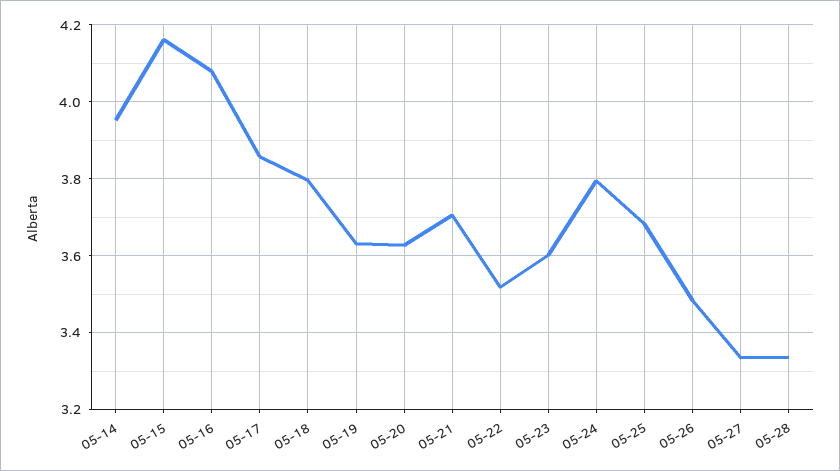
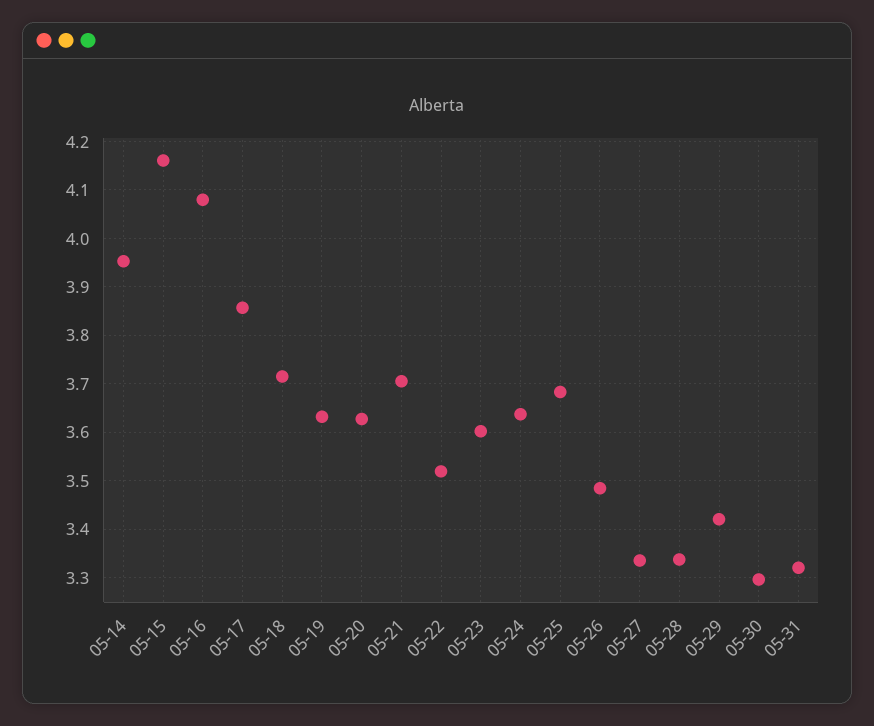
05-18: 3.8 -> 3.72
05-24: 3.8 -> 3.64
05-29: none -> 3.42
05-30: none -> 3.3
05-31: none -> 3.32

